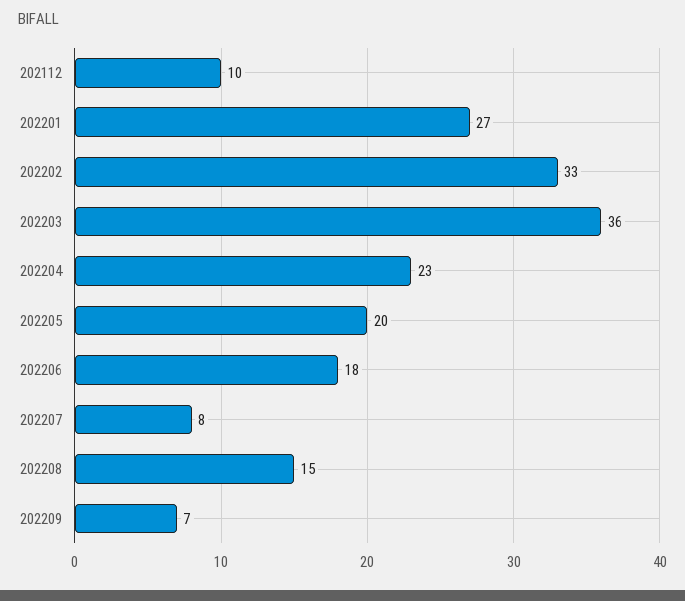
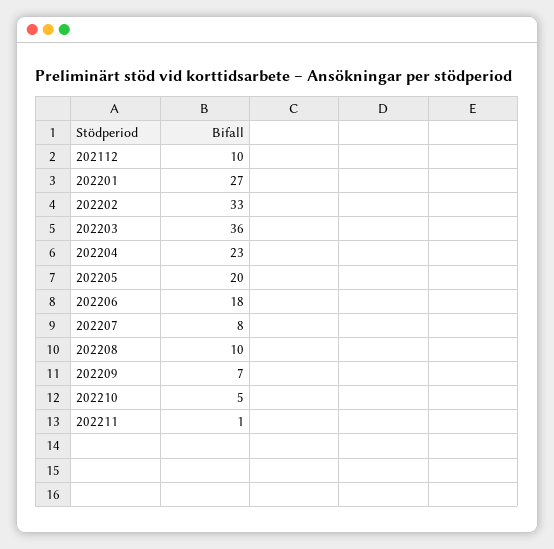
202208: 15 -> 10
202210: none -> 5
202211: none -> 1

